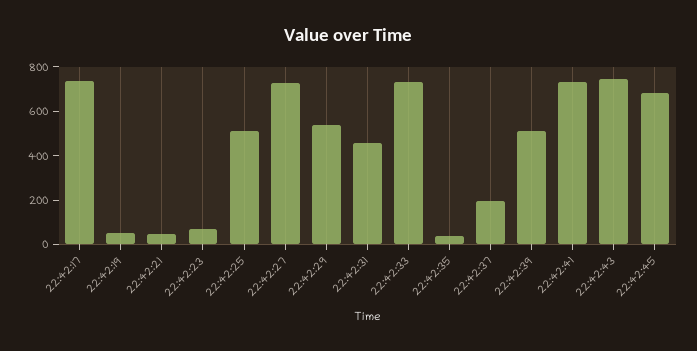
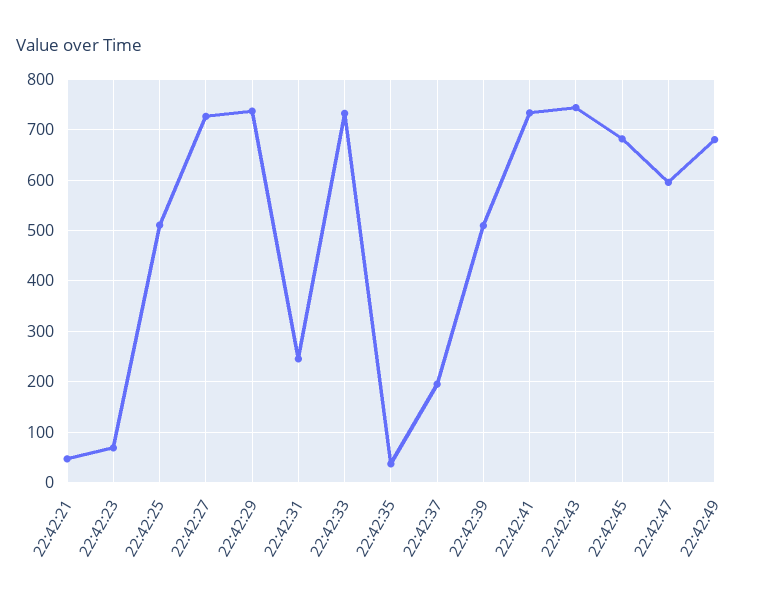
22:42:17: 750 -> none
22:42:19: 50 -> none
22:42:29: 550 -> 740
22:42:31: 450 -> 240
22:42:47: none -> 600
22:42:49: none -> 680

